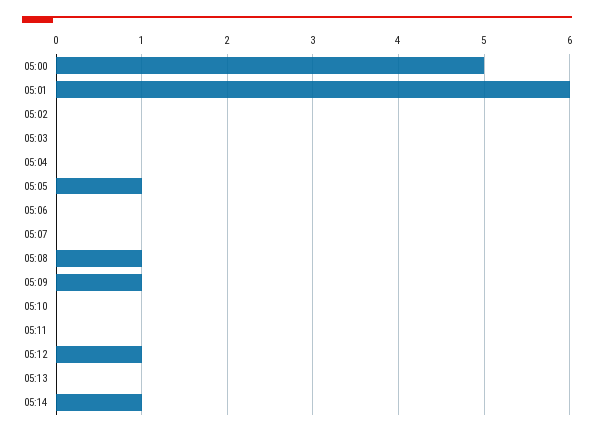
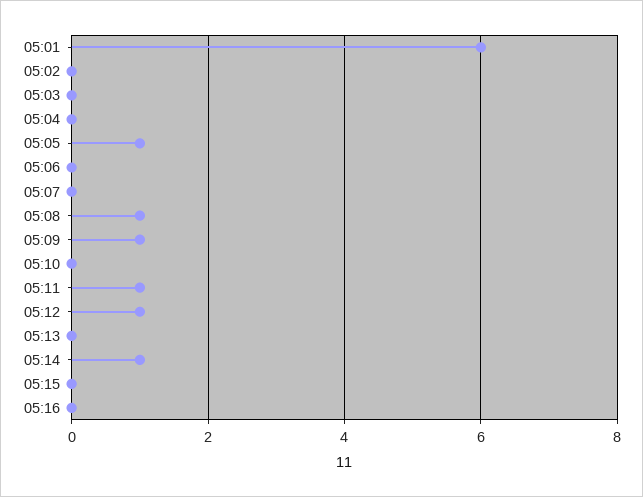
05:00: 5 -> none
05:11: 0 -> 1
05:15: none -> 0
05:16: none -> 0

